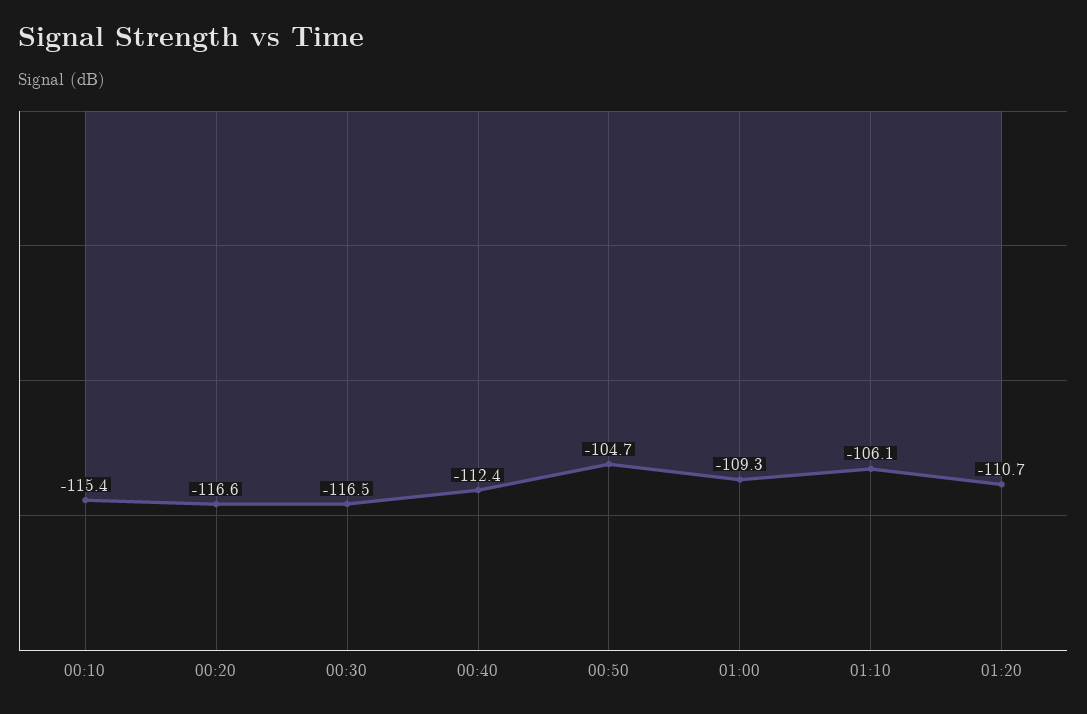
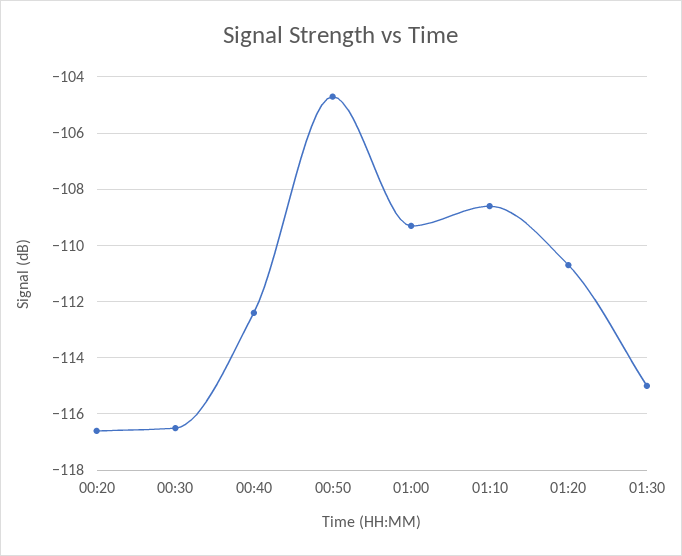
00:10: -115.4 -> none
01:10: -106.1 -> -108.5
01:30: none -> -115

